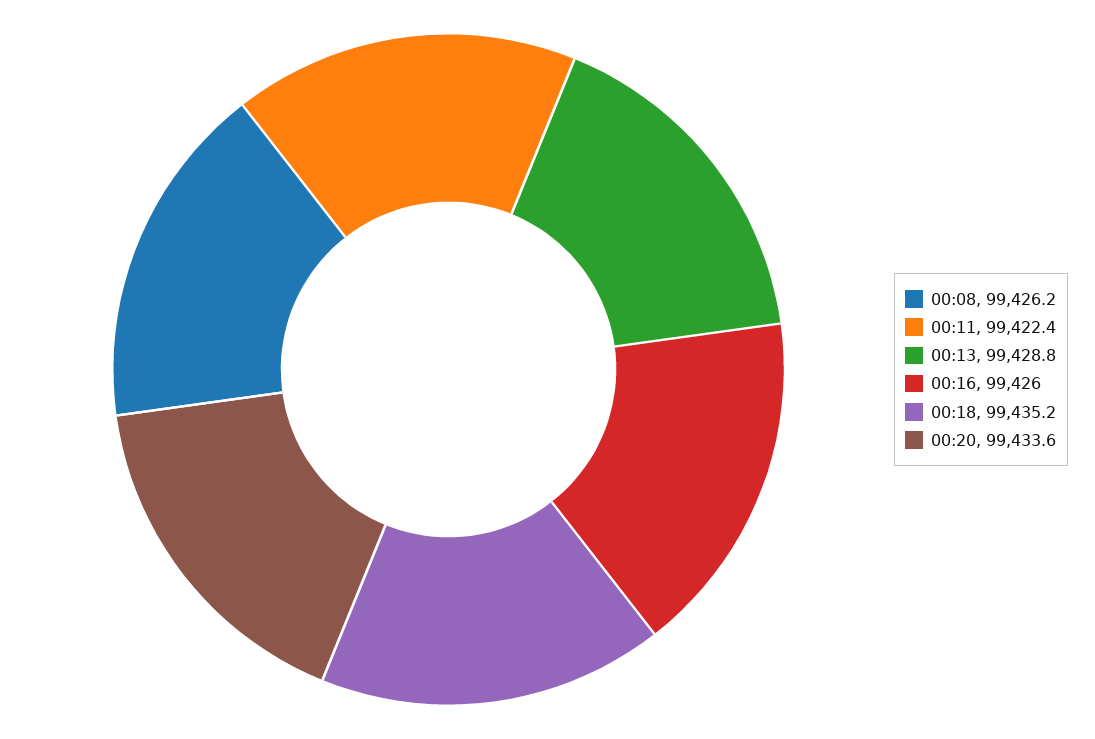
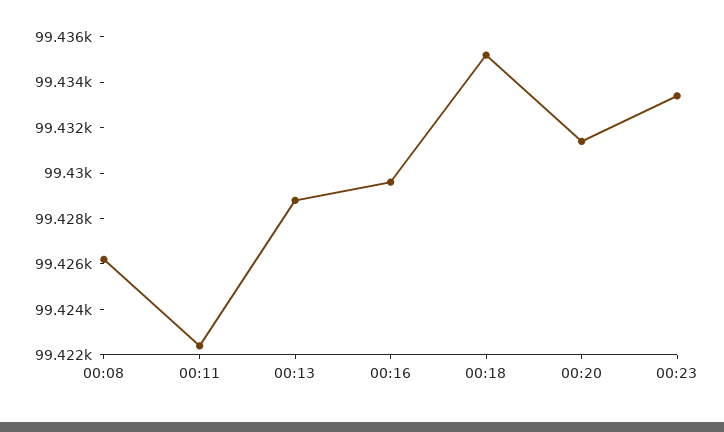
00:16: 99426 -> 99429.5
00:20: 99433.6 -> 99431.5
00:23: none -> 99433.5

